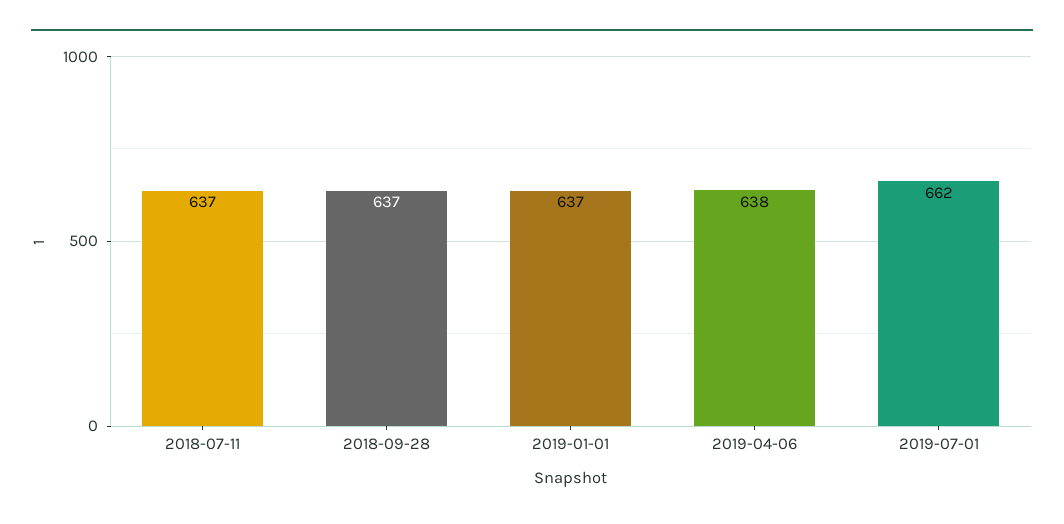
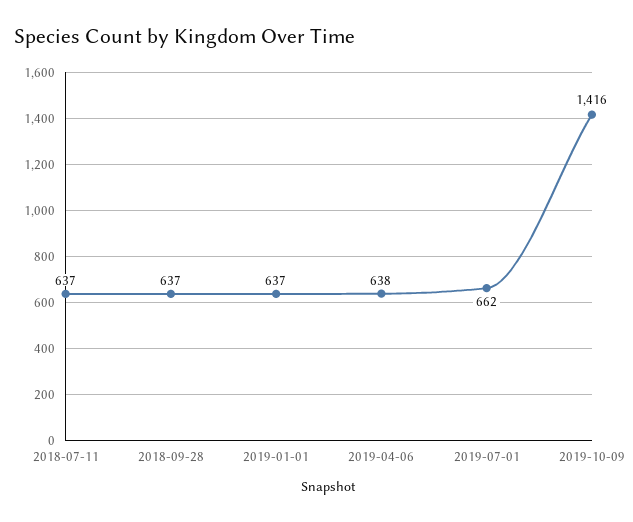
2019-10-09: none -> 1416

